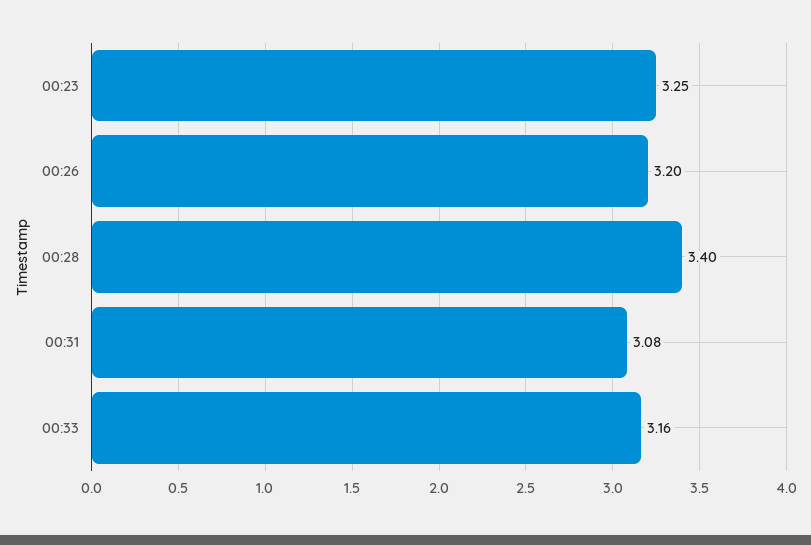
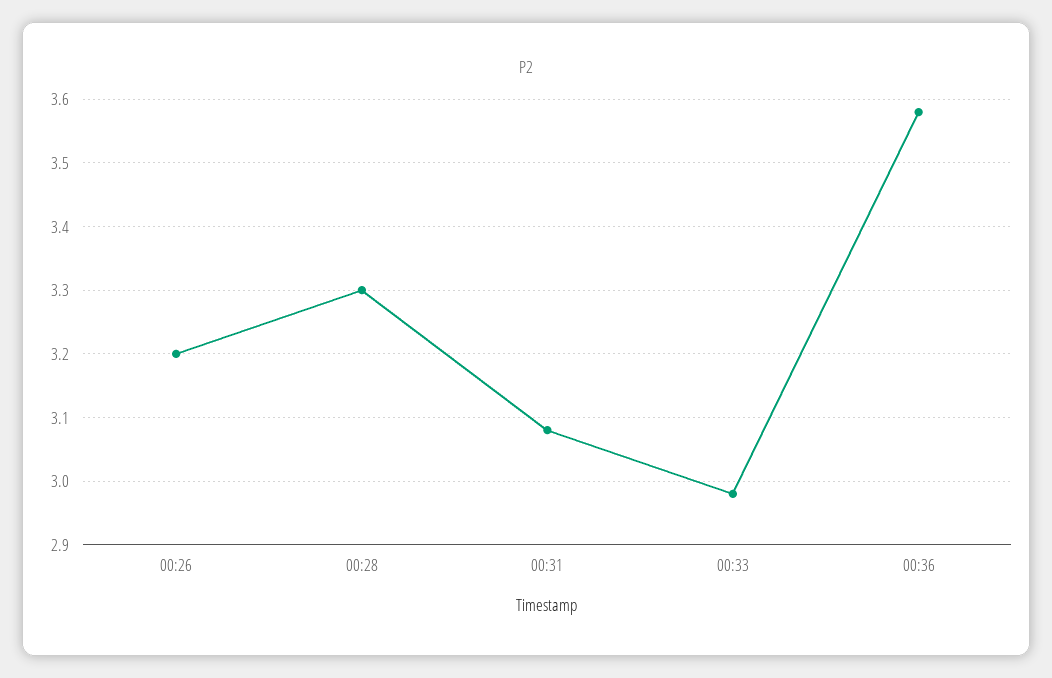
00:23: 3.25 -> none
00:28: 3.4 -> 3.3
00:33: 3.16 -> 2.98
00:36: none -> 3.58

